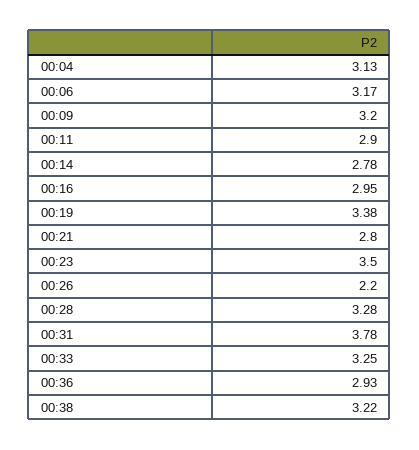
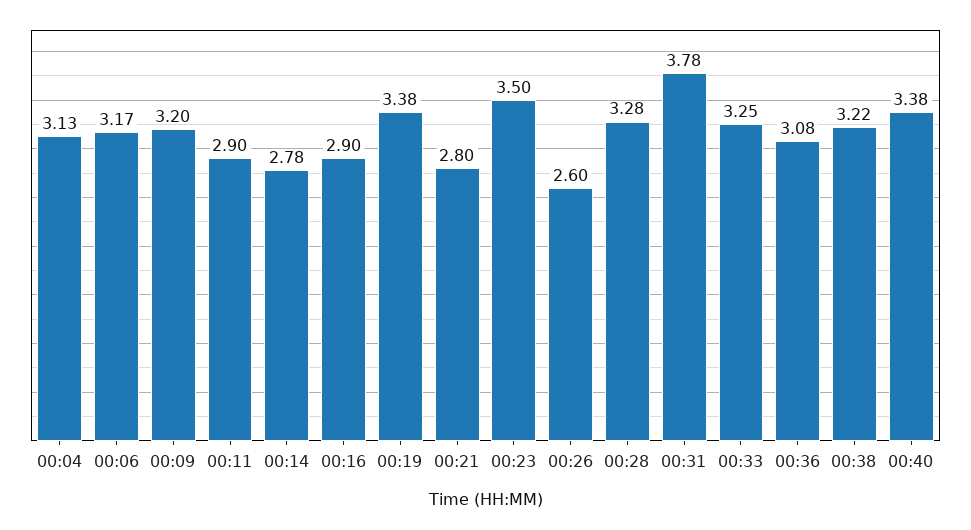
00:16: 2.95 -> 2.9
00:26: 2.2 -> 2.6
00:36: 2.93 -> 3.08
00:40: none -> 3.38

